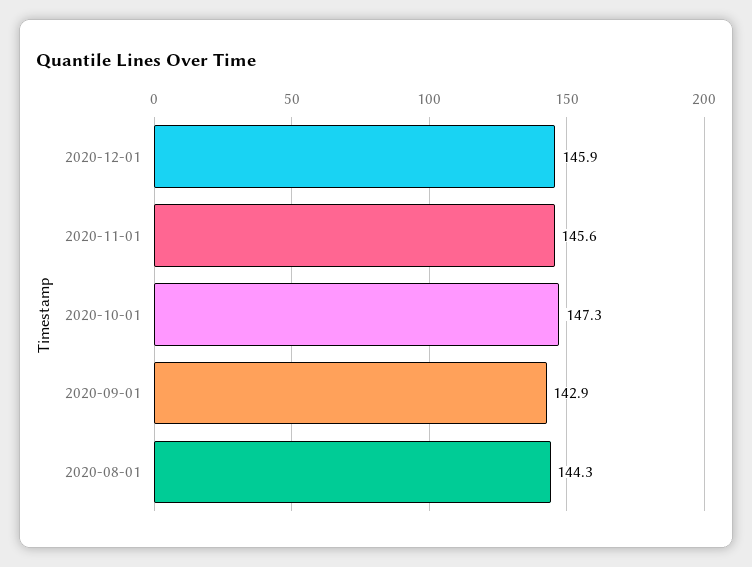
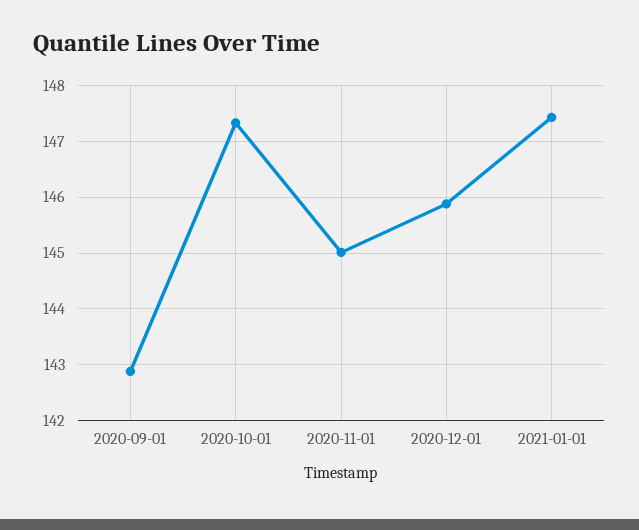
2020-11-01: 145.6 -> 145
2020-08-01: 144.3 -> none
2021-01-01: none -> 147.4

